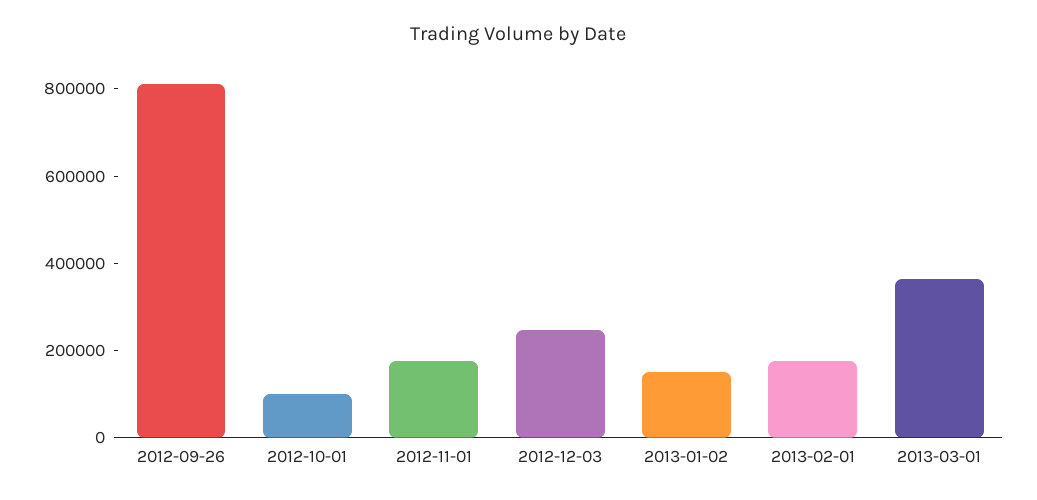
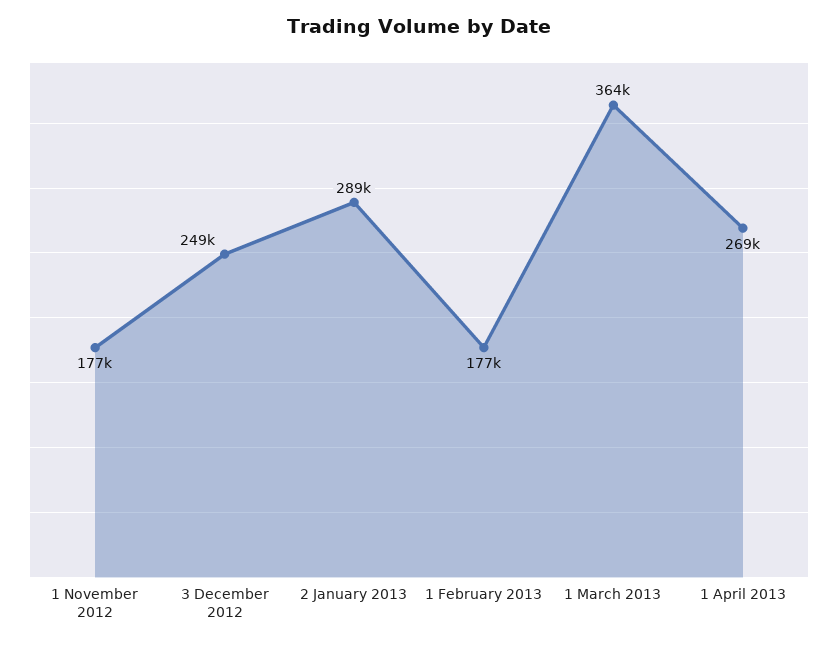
2012-09-26: 800000 -> none
2012-10-01: 100000 -> none
2013-01-02: 150000 -> 289000
1 April 2013: none -> 269000

